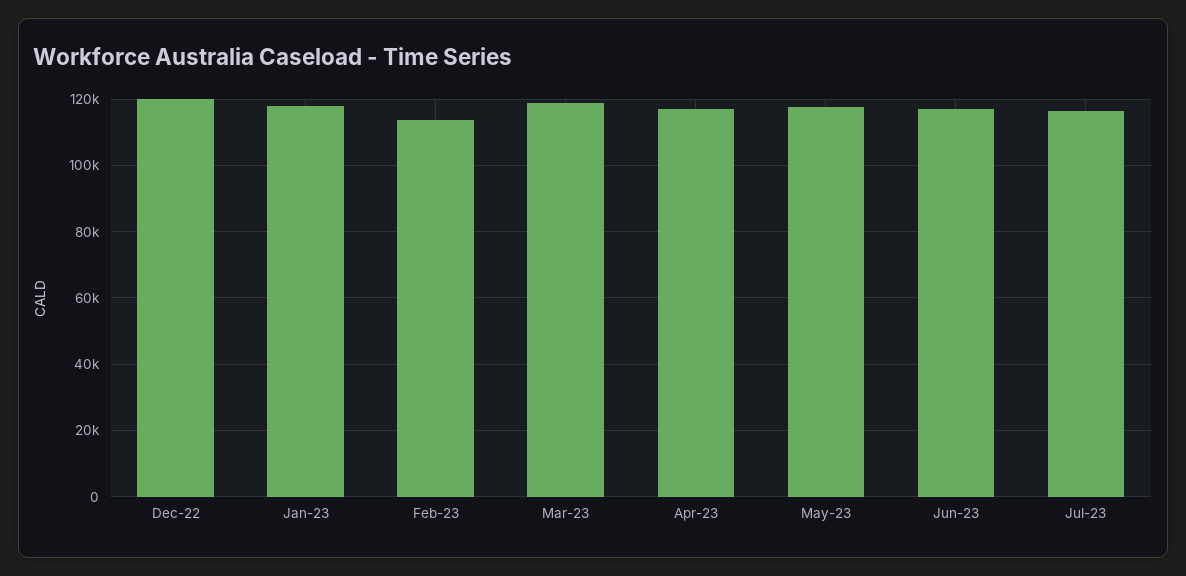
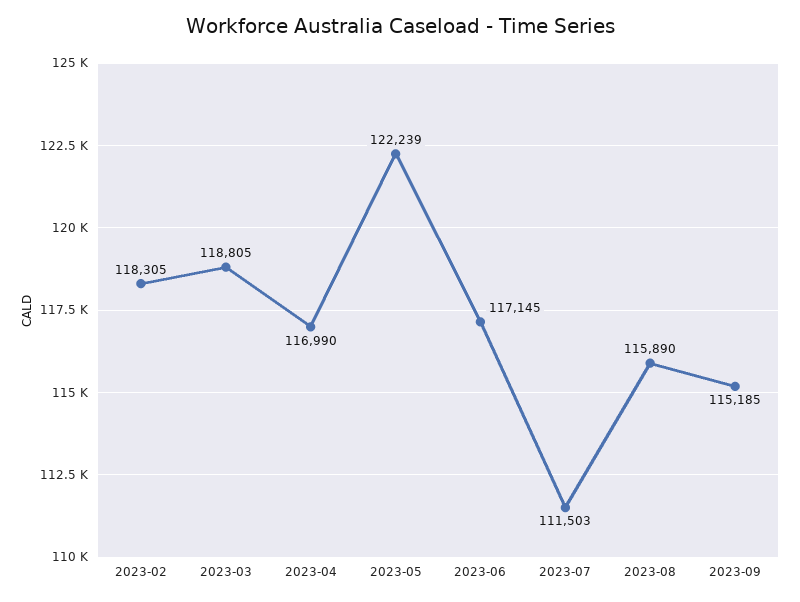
Dec-22: 120000 -> none
Jan-23: 118000 -> none
Feb-23: 114000 -> 118305
May-23: 118000 -> 122239
Jul-23: 116000 -> 111503
2023-08: none -> 115890
2023-09: none -> 115185

